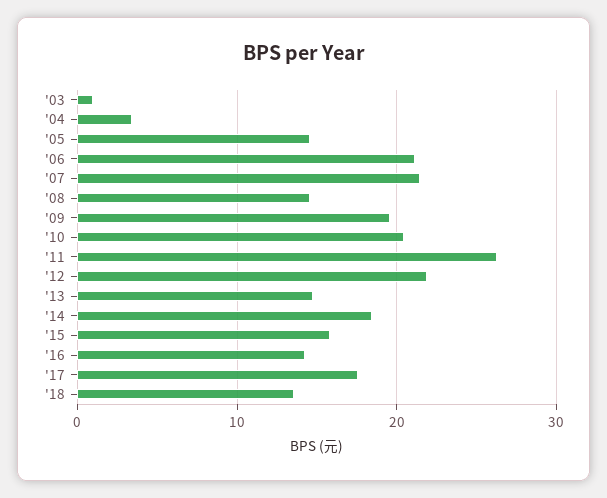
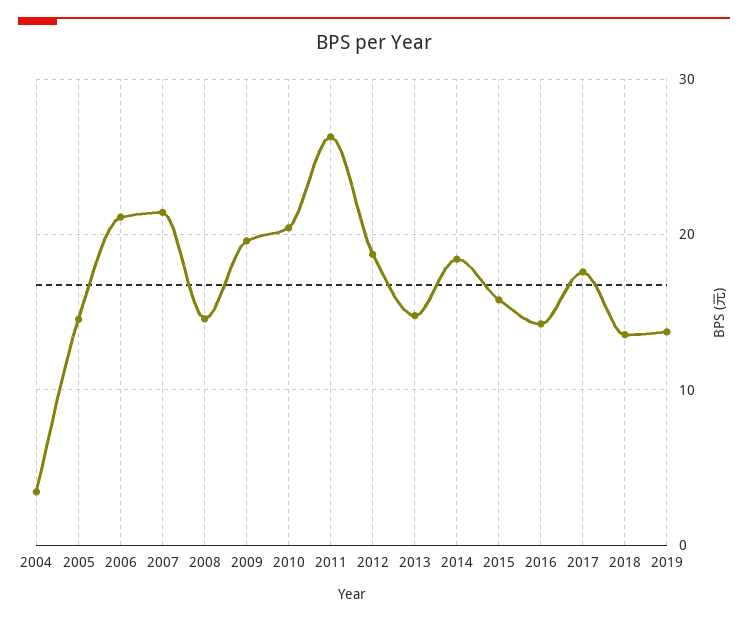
'03: 1 -> none
'12: 22 -> 19
2019: none -> 14

